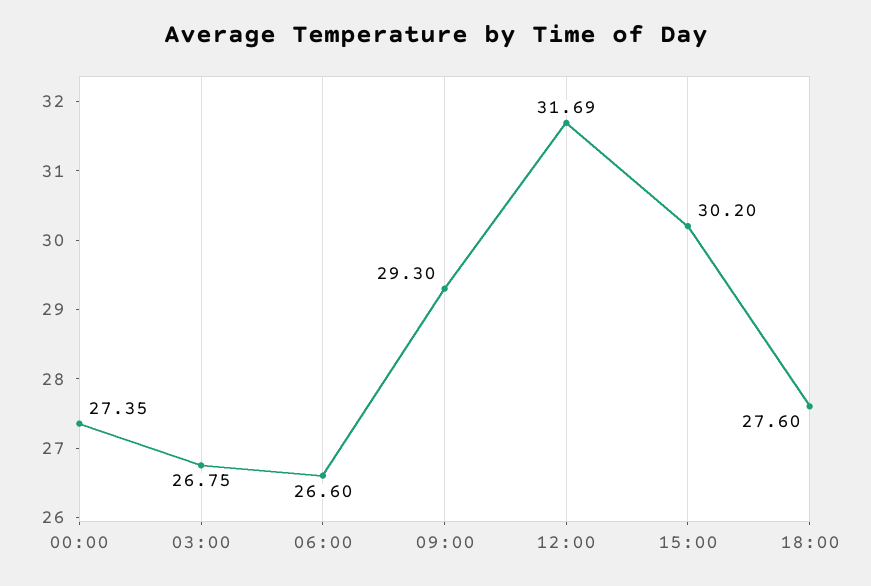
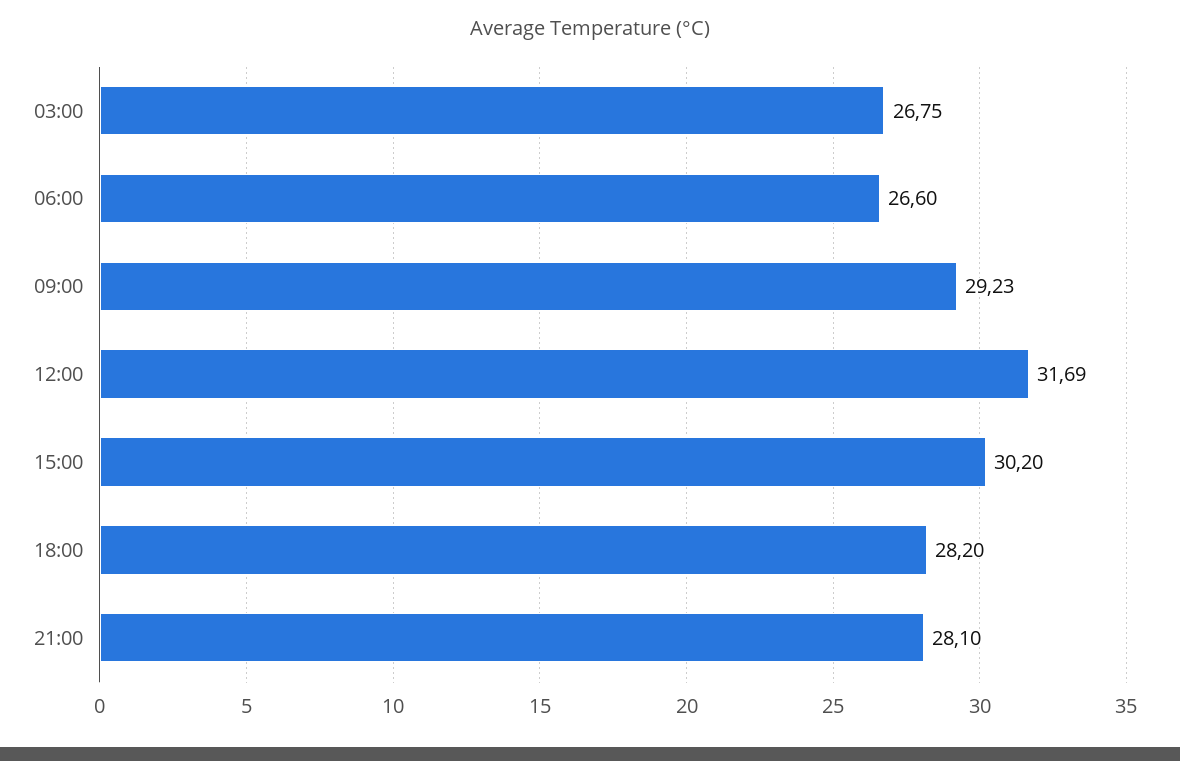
00:00: 27.35 -> none
09:00: 29.3 -> 29.23
18:00: 27.6 -> 28.2
21:00: none -> 28.1

